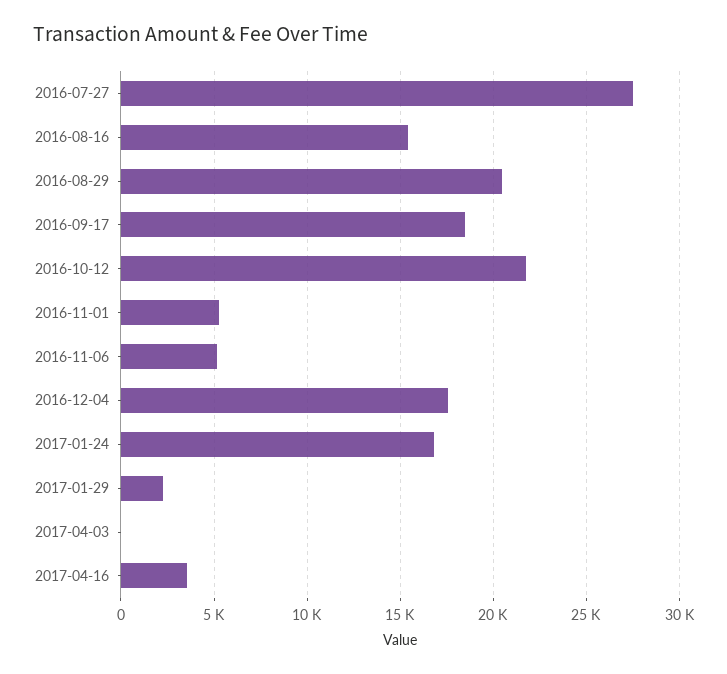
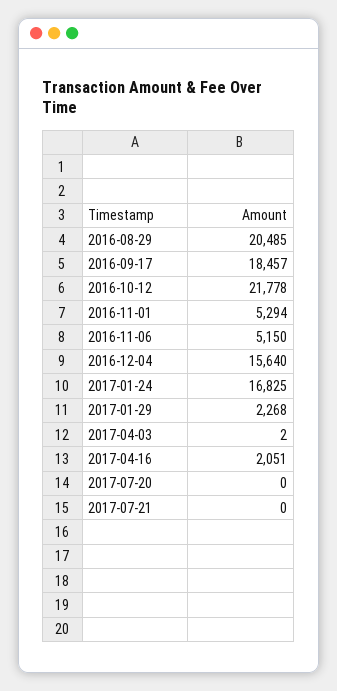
2016-07-27: 27500 -> none
2016-08-16: 15500 -> none
2016-12-04: 17500 -> 15640
2017-04-16: 3500 -> 2051
2017-07-20: none -> 0
2017-07-21: none -> 0

